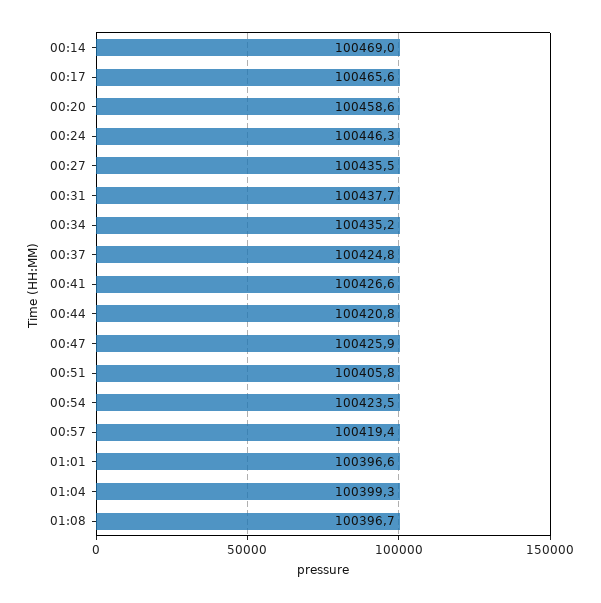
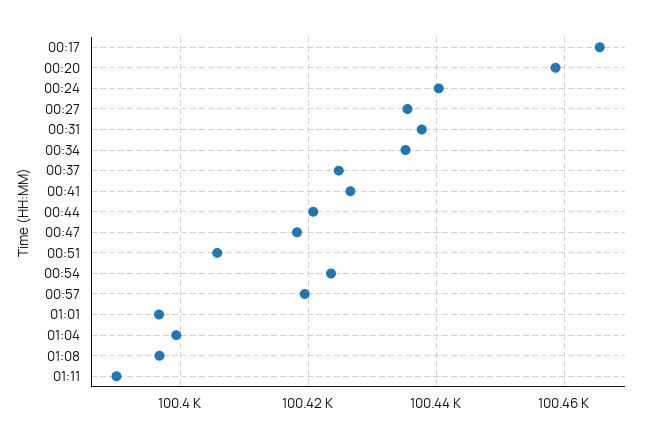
00:14: 100469 -> none
00:24: 100446.3 -> 100440
00:47: 100425.9 -> 100418
01:11: none -> 100390

